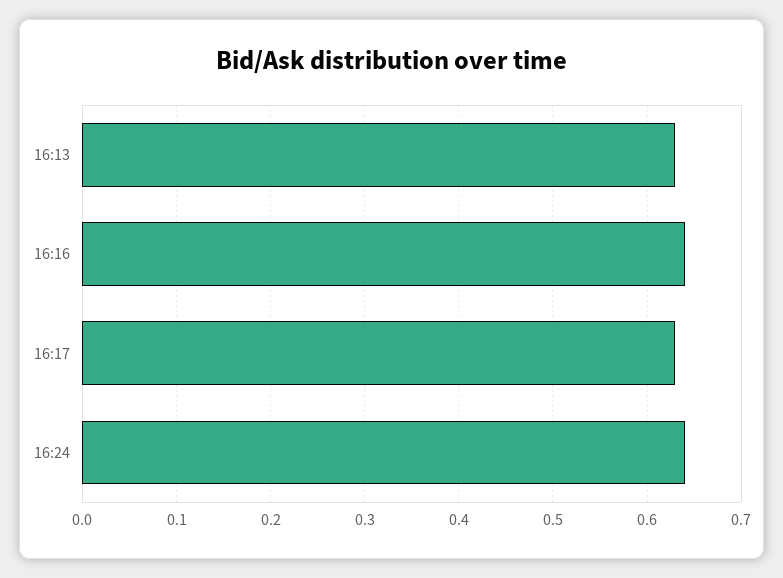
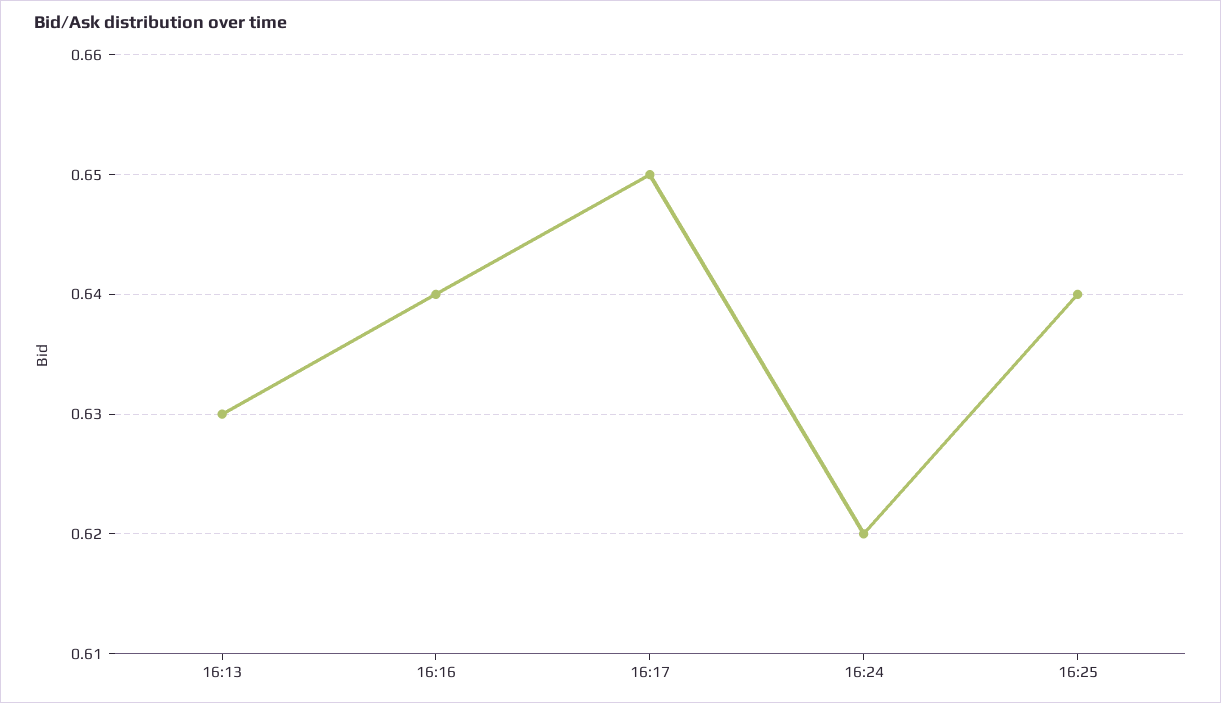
16:17: 0.63 -> 0.65
16:24: 0.64 -> 0.62
16:25: none -> 0.64

